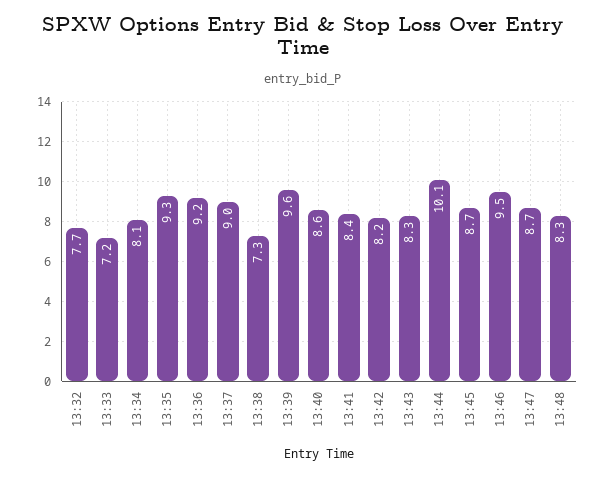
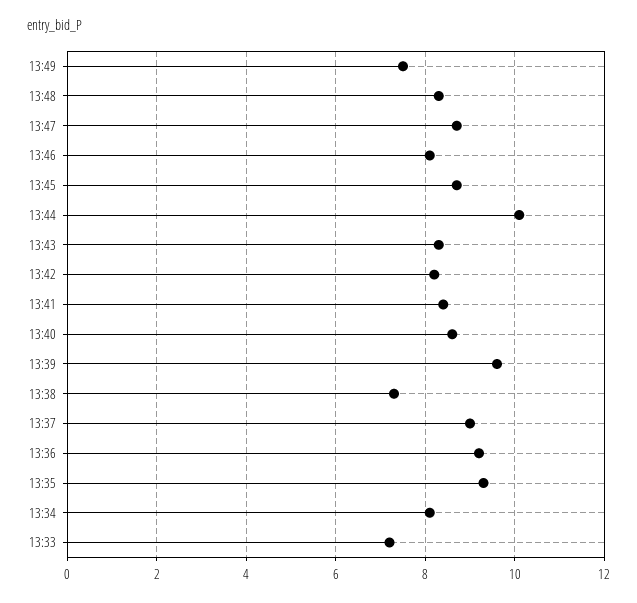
13:32: 7.7 -> none
13:46: 9.5 -> 8
13:49: none -> 7.5

